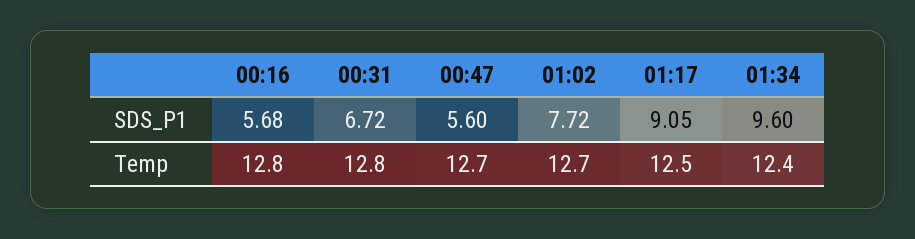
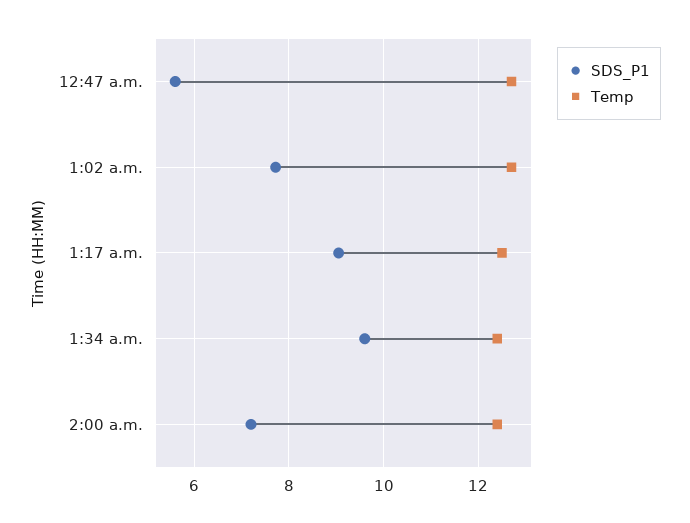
SDS_P1, 00:16: 5.68 -> none
SDS_P1, 00:31: 6.72 -> none
Temp, 00:16: 12.8 -> none
Temp, 00:31: 12.8 -> none
SDS_P1, 2:00 a.m.: none -> 7.2
Temp, 2:00 a.m.: none -> 12.4

